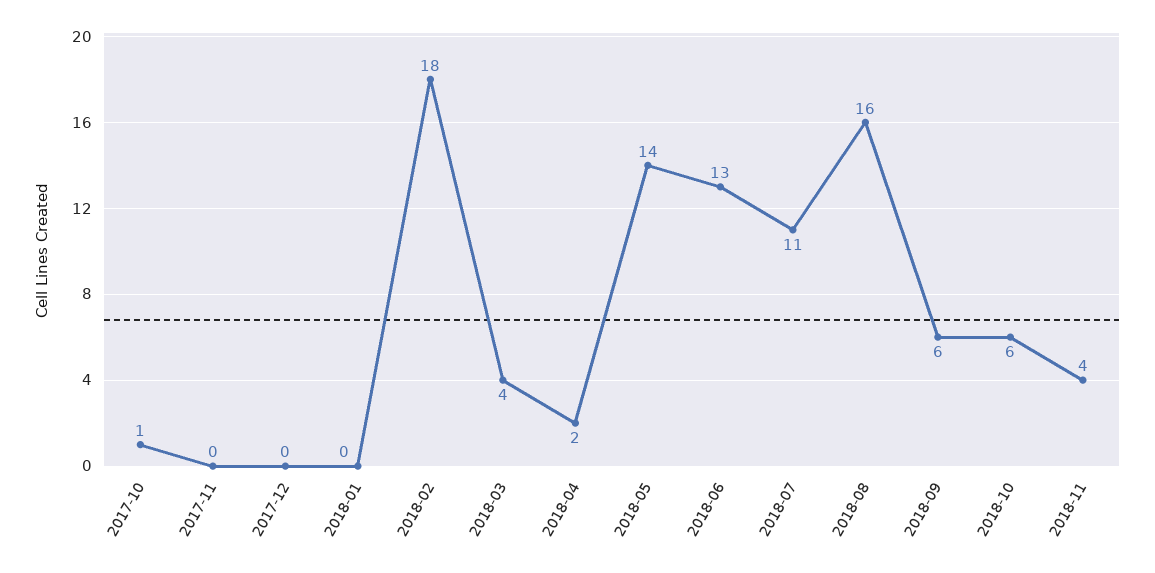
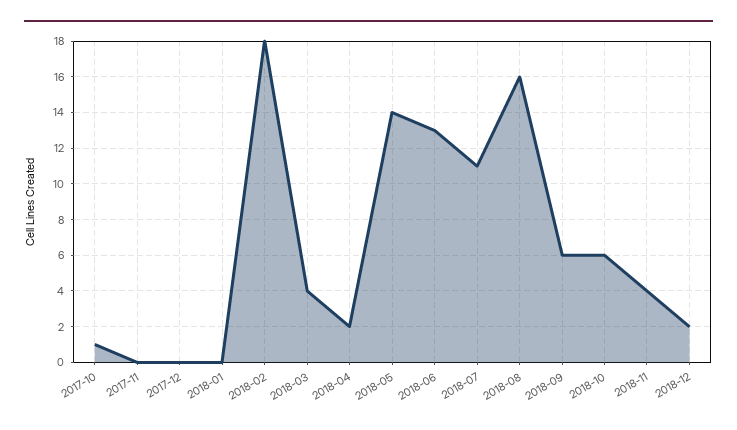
2018-12: none -> 2

